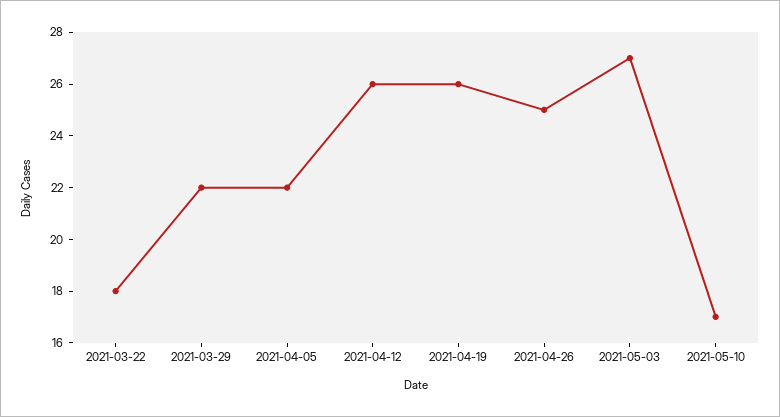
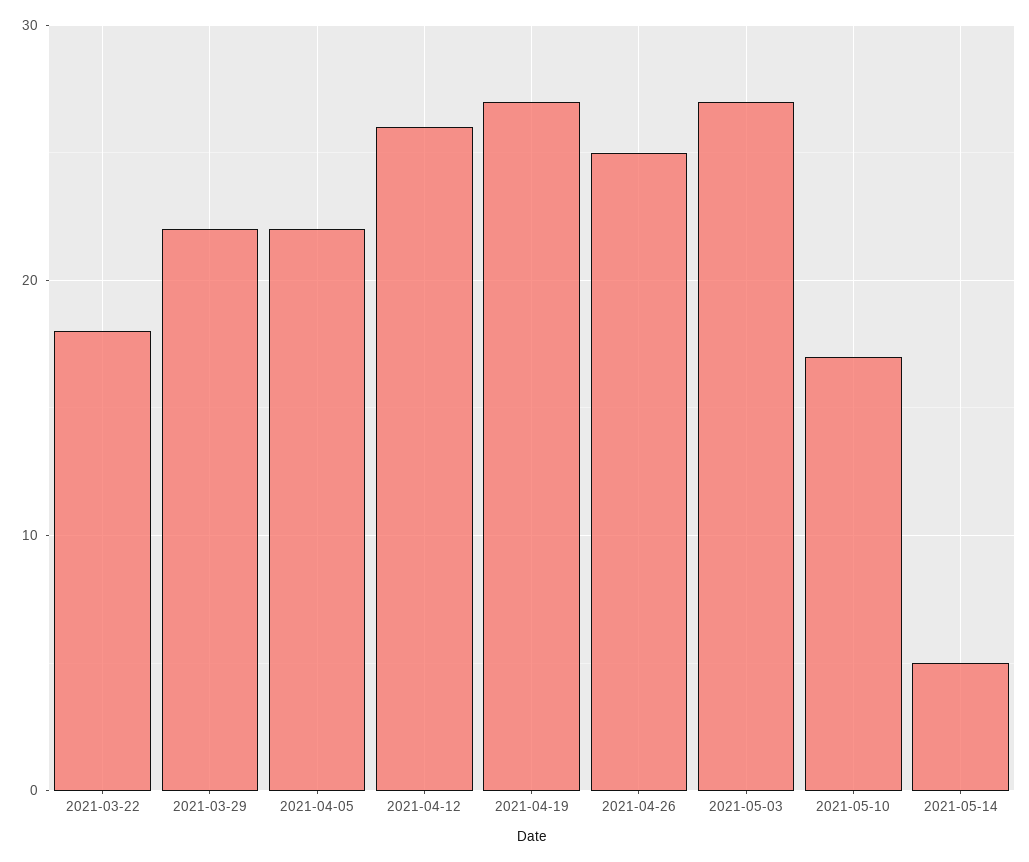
2021-04-19: 26 -> 27
2021-05-14: none -> 5

